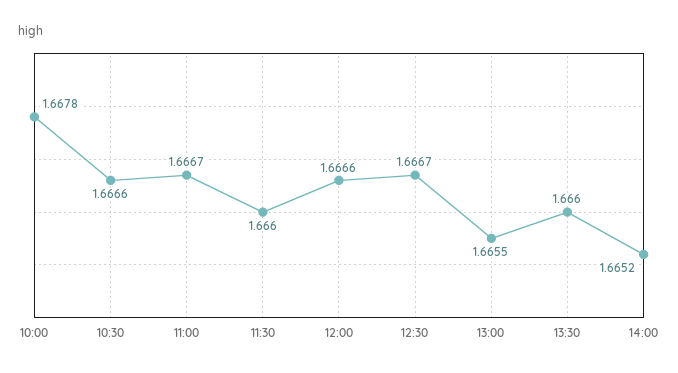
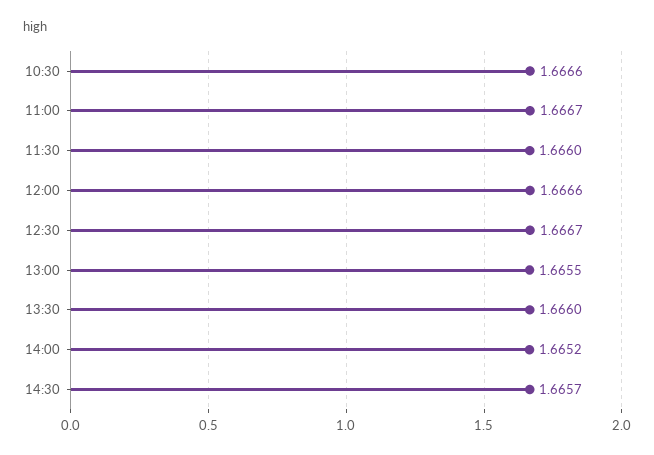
10:00: 1.6678 -> none
14:30: none -> 1.6657

